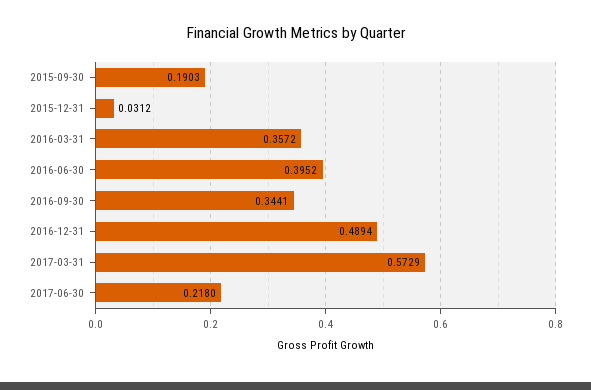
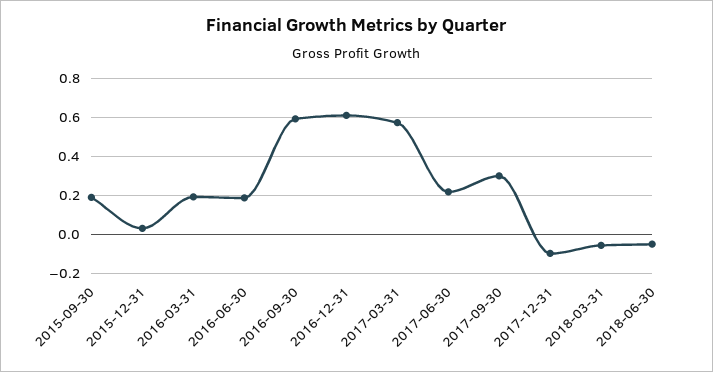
2016-03-31: 0.3572 -> 0.2
2016-06-30: 0.3952 -> 0.2
2016-09-30: 0.3441 -> 0.6
2016-12-31: 0.4894 -> 0.6
2017-09-30: none -> 0.3
2017-12-31: none -> -0.1
2018-03-31: none -> -0.05
2018-06-30: none -> -0.05

